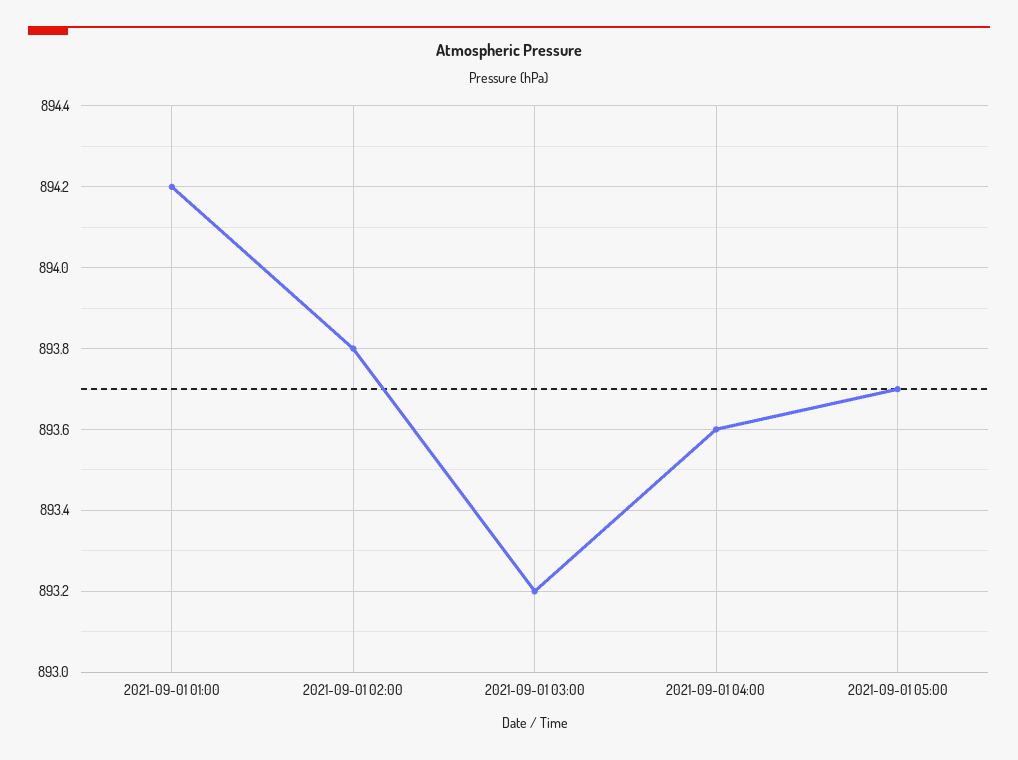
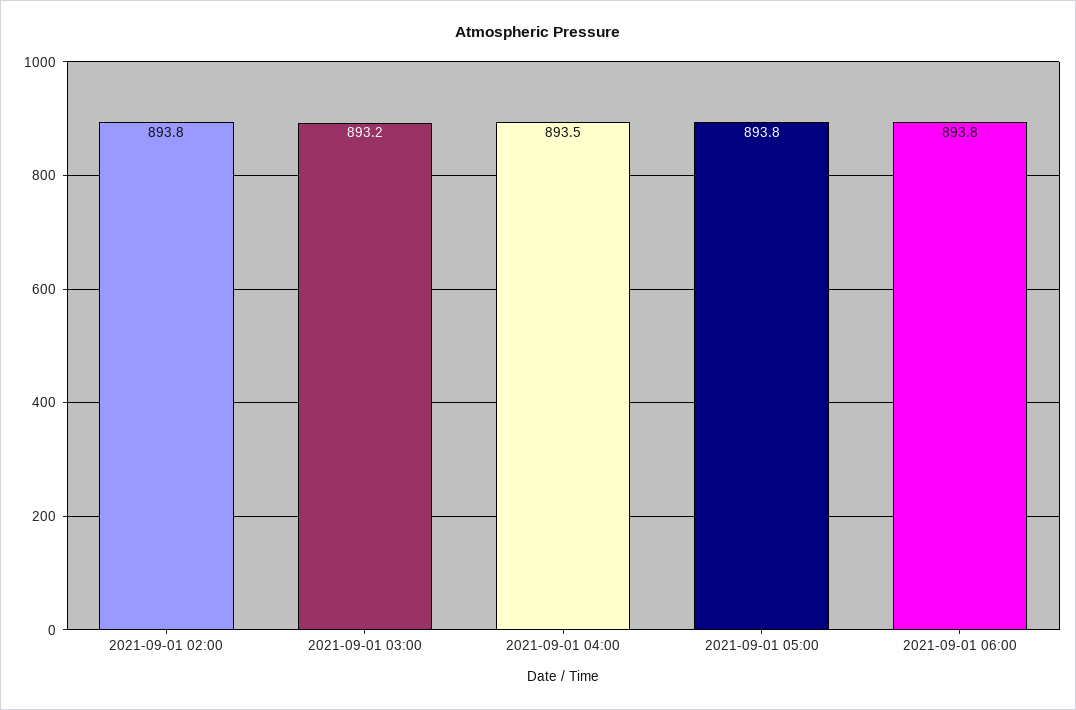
2021-09-01 01:00: 894.2 -> none
2021-09-01 04:00: 893.6 -> 893.5
2021-09-01 05:00: 893.7 -> 893.8
2021-09-01 06:00: none -> 893.8

